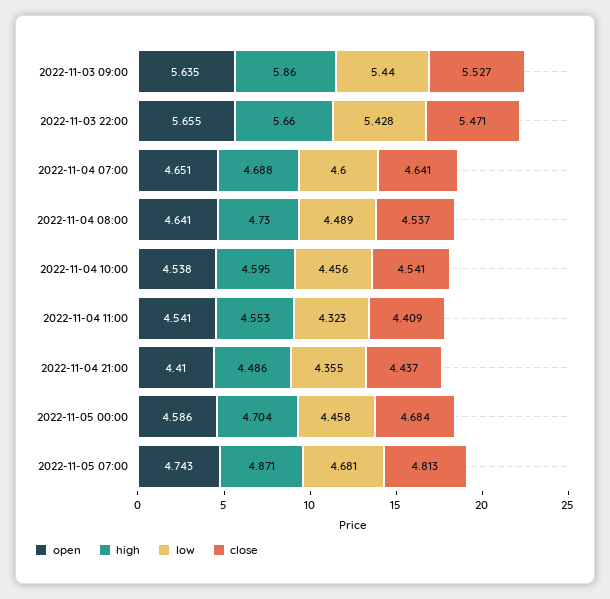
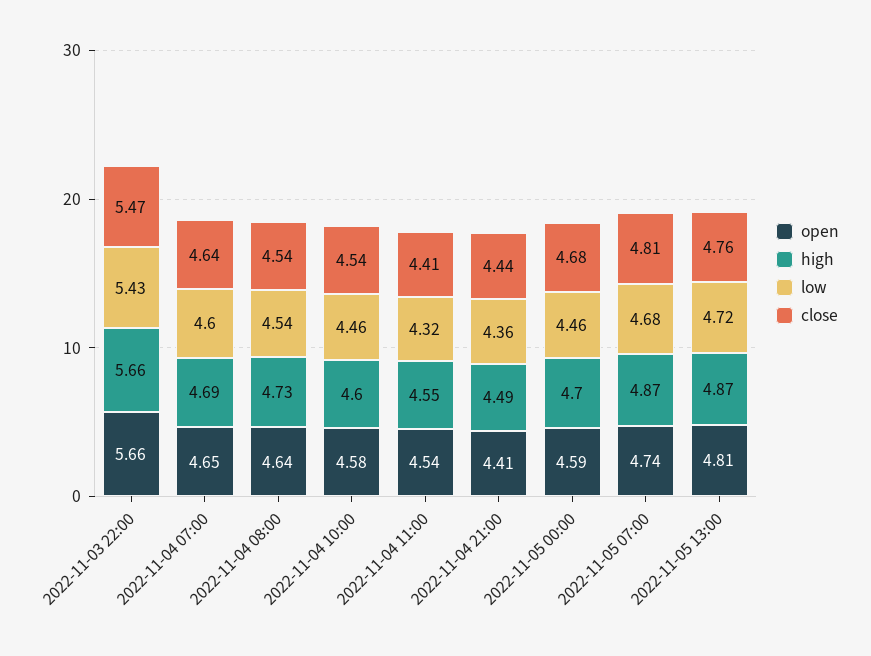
open, 2022-11-03 09:00: 5.635 -> none
high, 2022-11-03 09:00: 5.86 -> none
low, 2022-11-03 09:00: 5.44 -> none
close, 2022-11-03 09:00: 5.527 -> none
low, 2022-11-04 08:00: 4.489 -> 4.54
open, 2022-11-04 10:00: 4.538 -> 4.58
open, 2022-11-05 13:00: none -> 4.81
high, 2022-11-05 13:00: none -> 4.87
low, 2022-11-05 13:00: none -> 4.72
close, 2022-11-05 13:00: none -> 4.76

